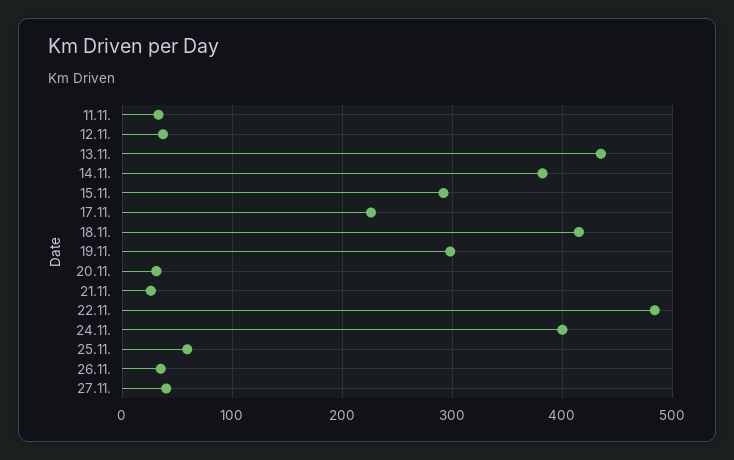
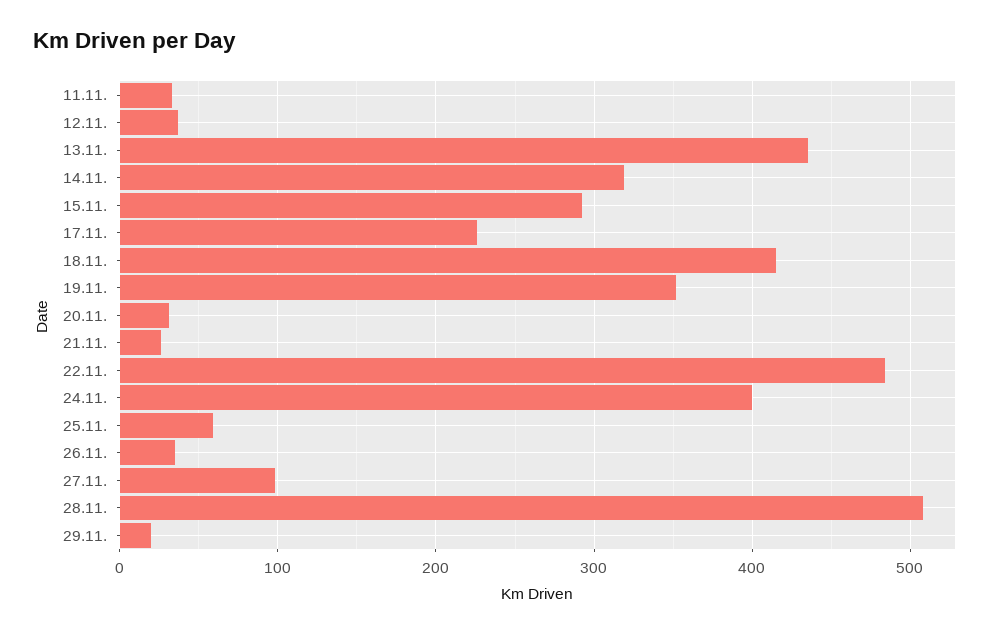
14.11.: 380 -> 320
19.11.: 300 -> 350
27.11.: 40 -> 100
28.11.: none -> 510
29.11.: none -> 20

